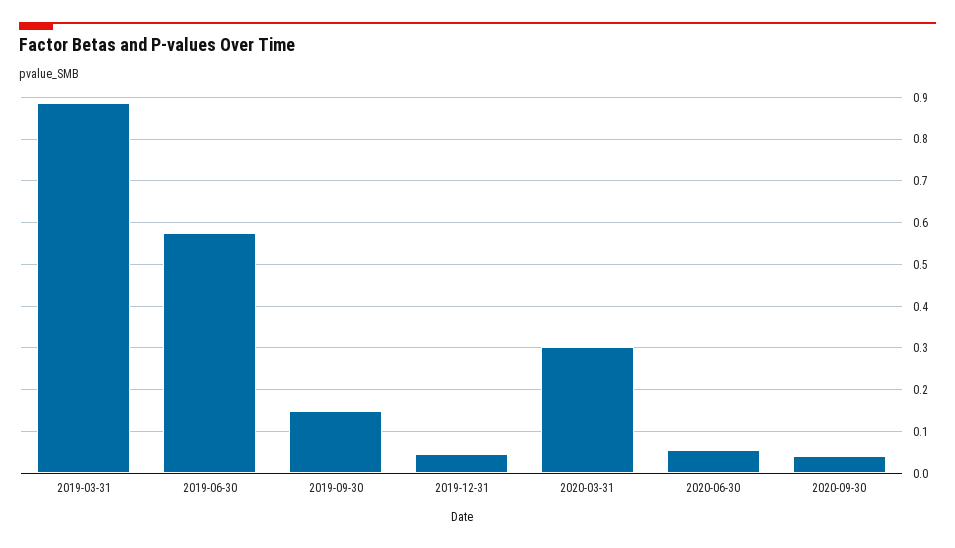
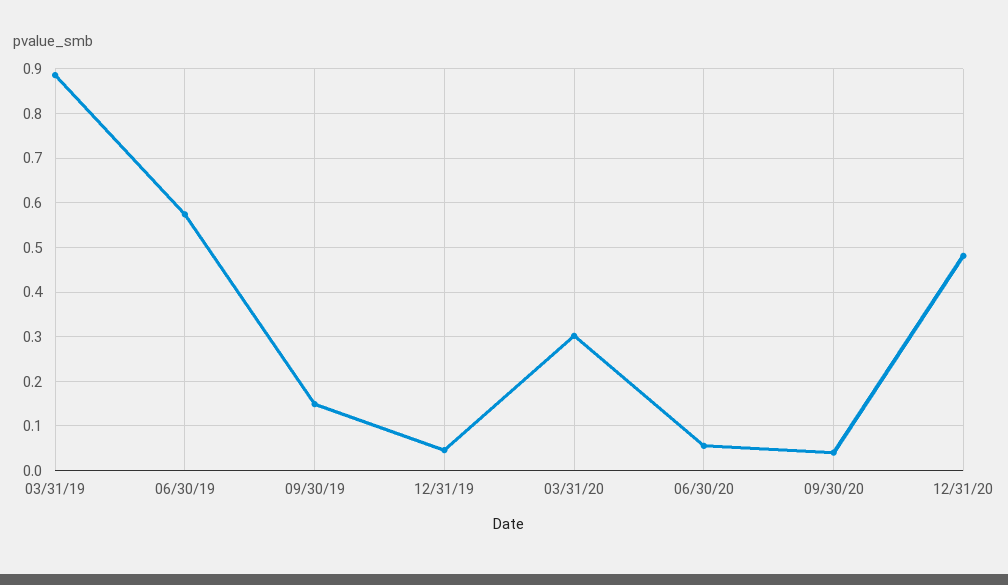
12/31/20: none -> 0.48

